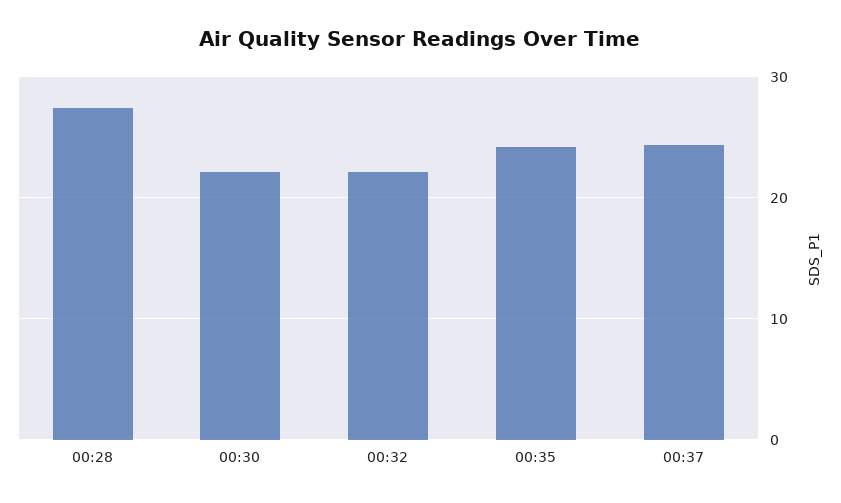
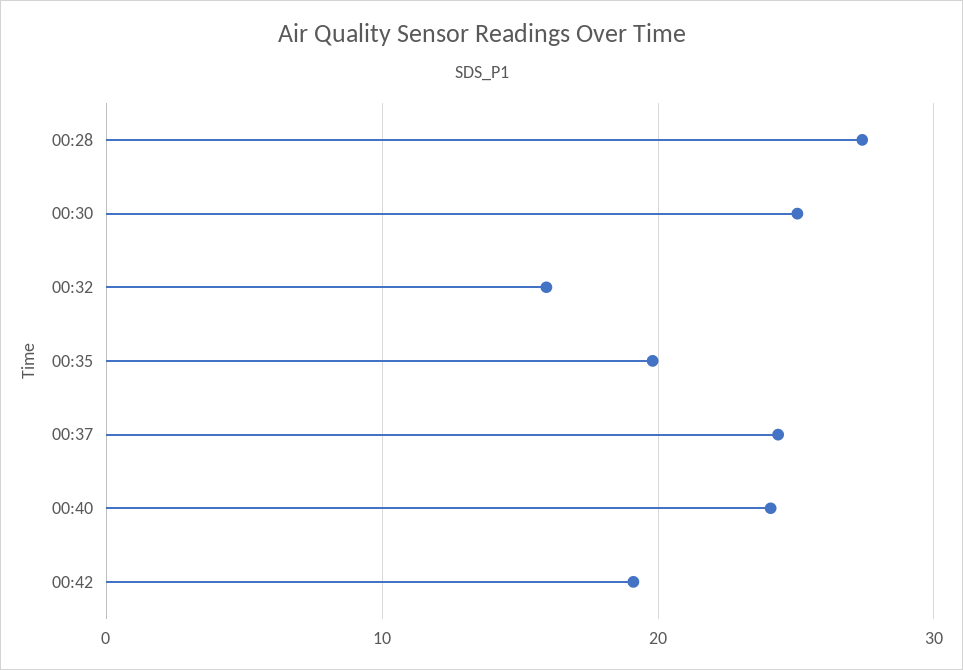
00:30: 22 -> 25
00:32: 22 -> 16
00:35: 24 -> 20
00:40: none -> 24
00:42: none -> 19

